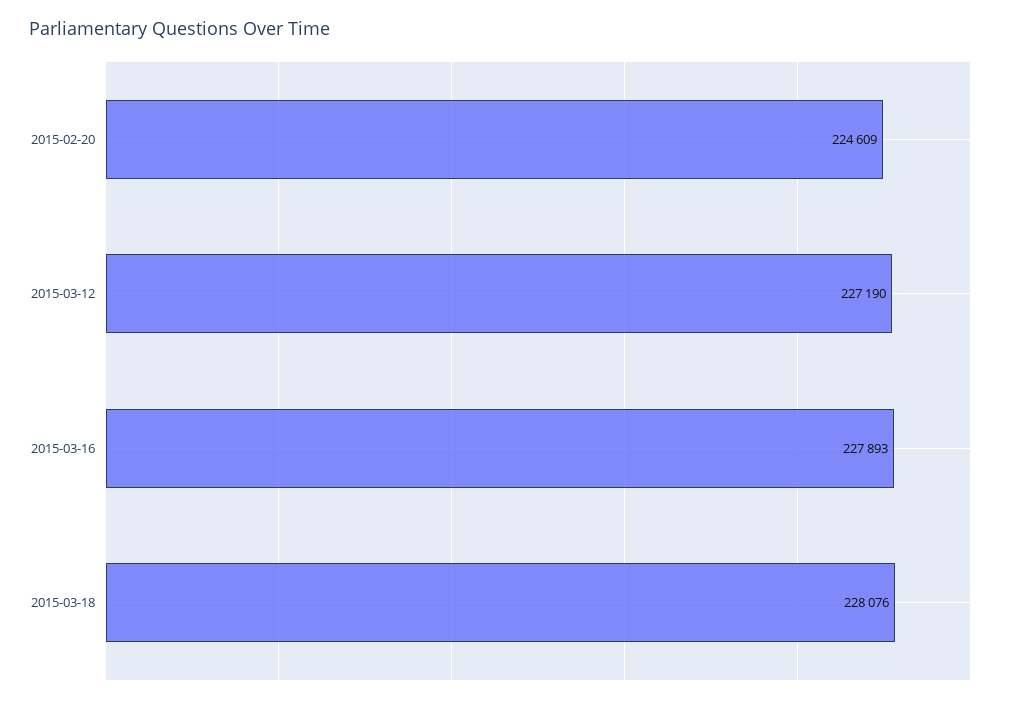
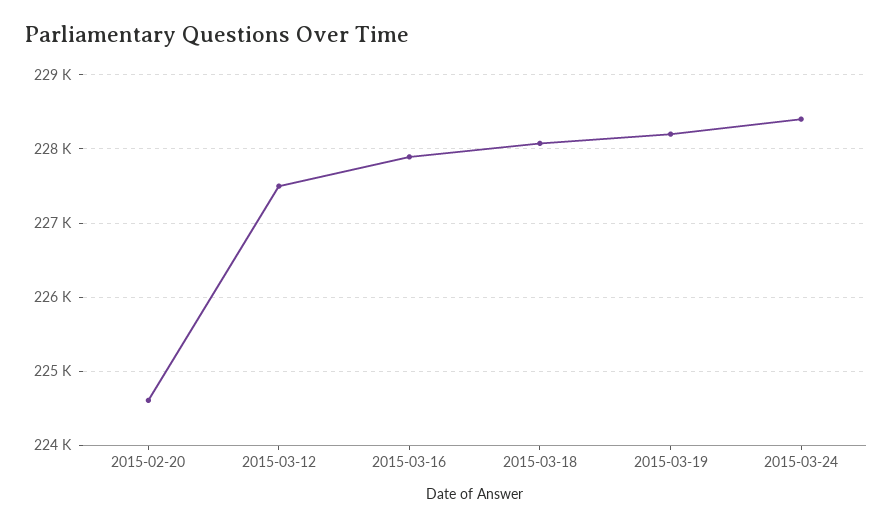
2015-03-12: 227190 -> 227500
2015-03-19: none -> 228200
2015-03-24: none -> 228400

